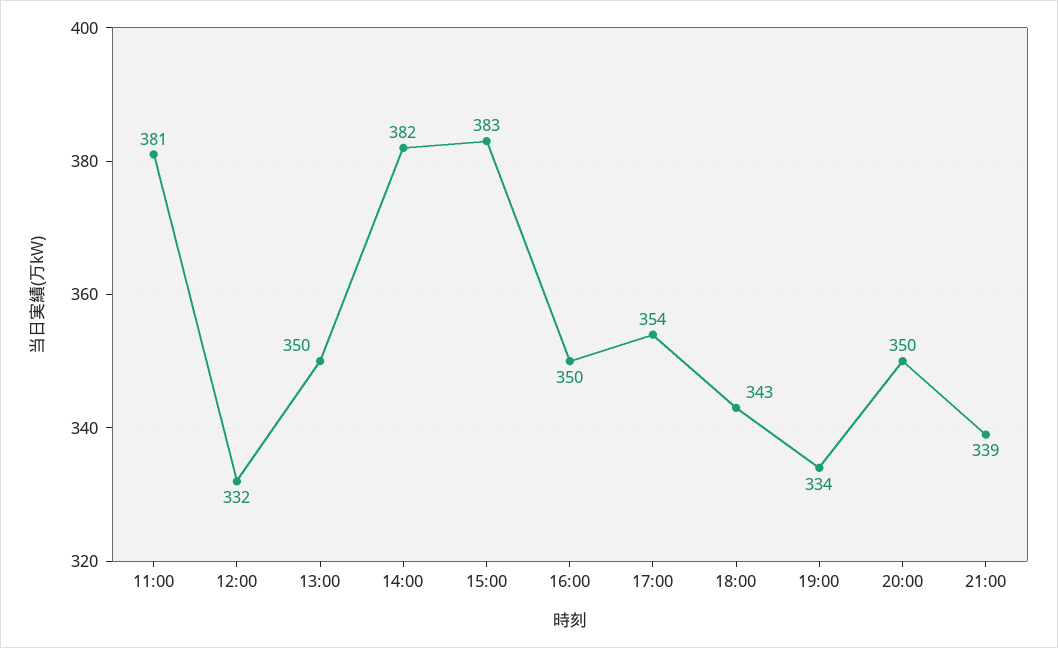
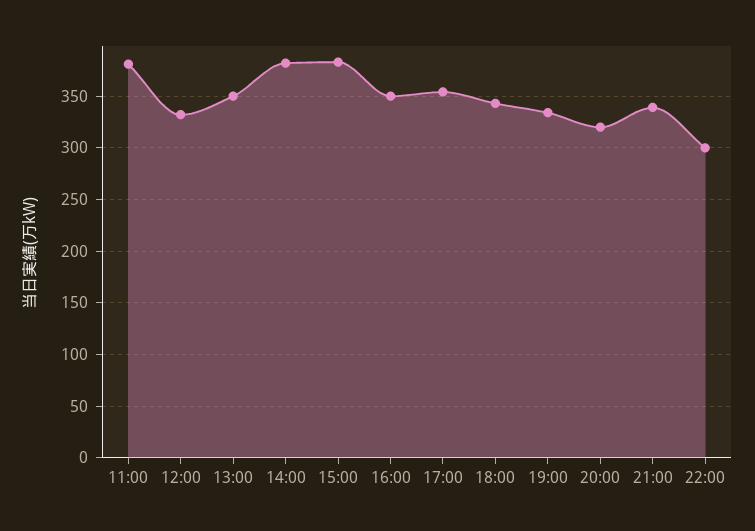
20:00: 350 -> 320
22:00: none -> 300

